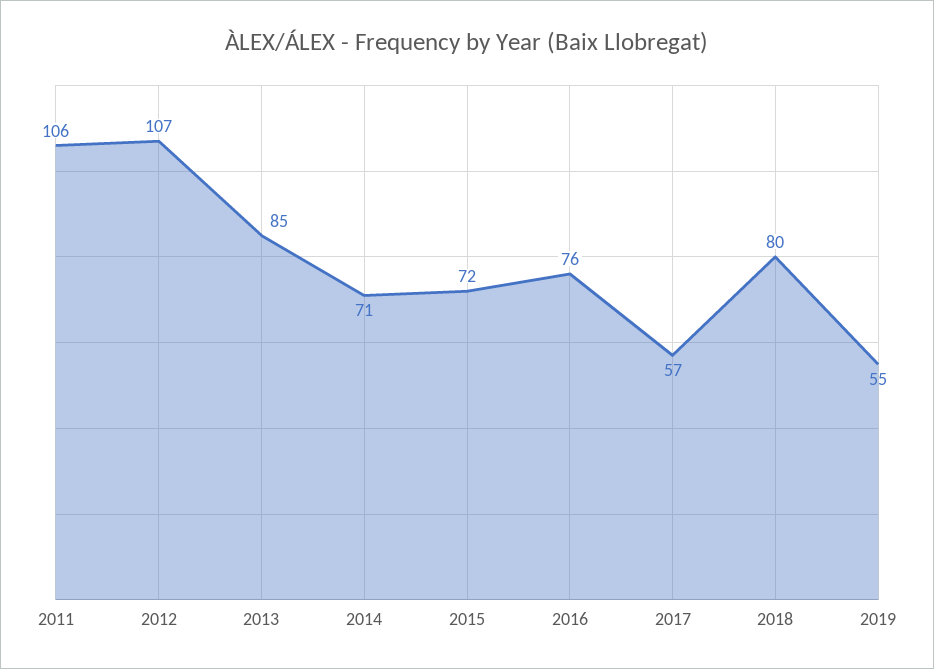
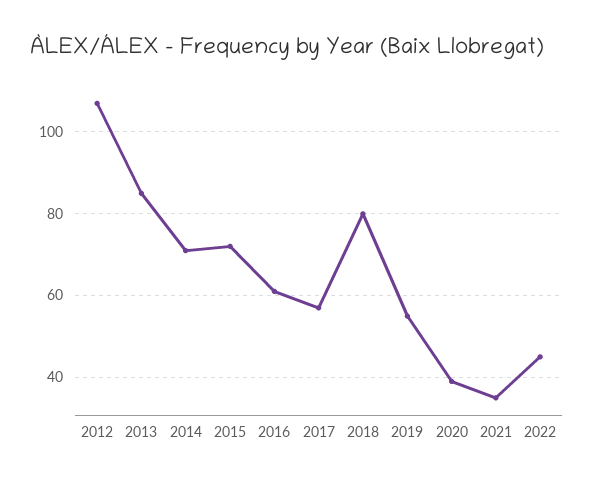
2011: 106 -> none
2016: 76 -> 60
2020: none -> 40
2021: none -> 35
2022: none -> 45

